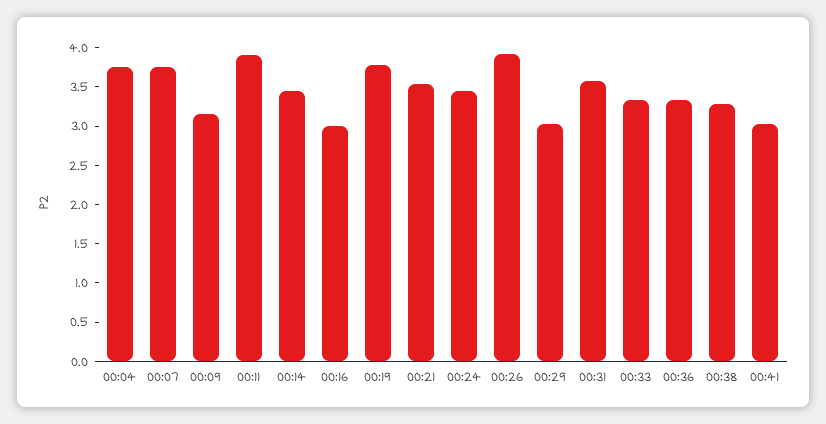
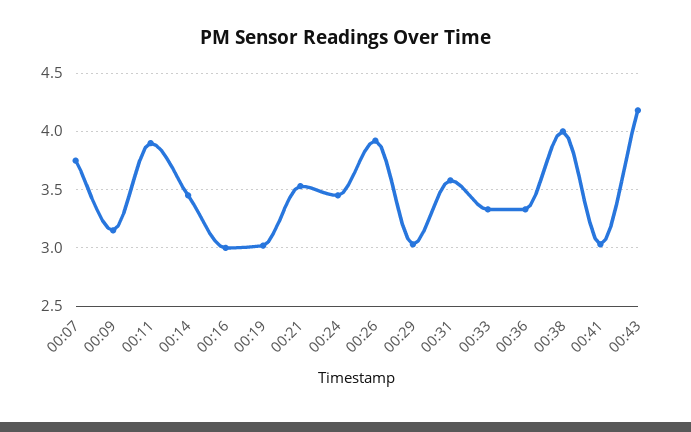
00:04: 3.75 -> none
00:19: 3.75 -> 3
00:38: 3.25 -> 4
00:43: none -> 4.2

